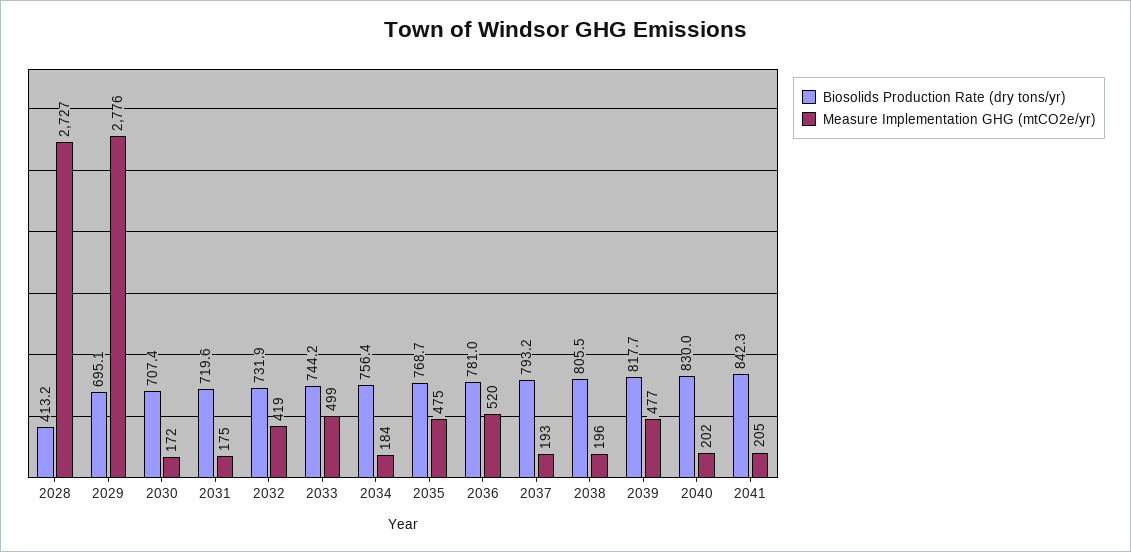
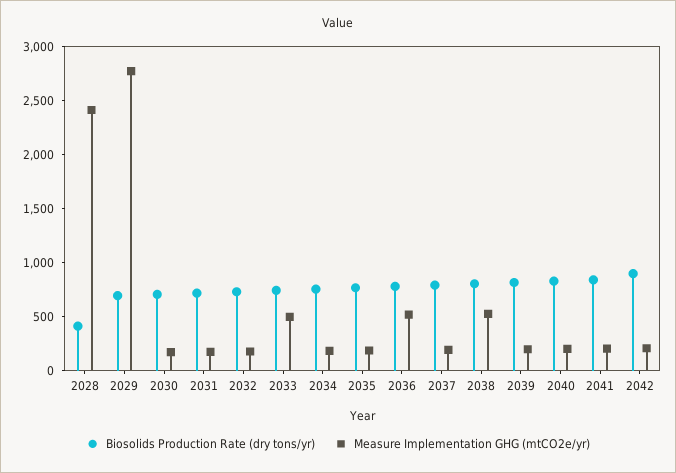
Measure Implementation GHG (mtCO2e/yr), 2028: 2727 -> 2400
Measure Implementation GHG (mtCO2e/yr), 2032: 419 -> 200
Measure Implementation GHG (mtCO2e/yr), 2035: 475 -> 200
Measure Implementation GHG (mtCO2e/yr), 2038: 196 -> 500
Measure Implementation GHG (mtCO2e/yr), 2039: 477 -> 200
Biosolids Production Rate (dry tons/yr), 2042: none -> 900
Measure Implementation GHG (mtCO2e/yr), 2042: none -> 200

